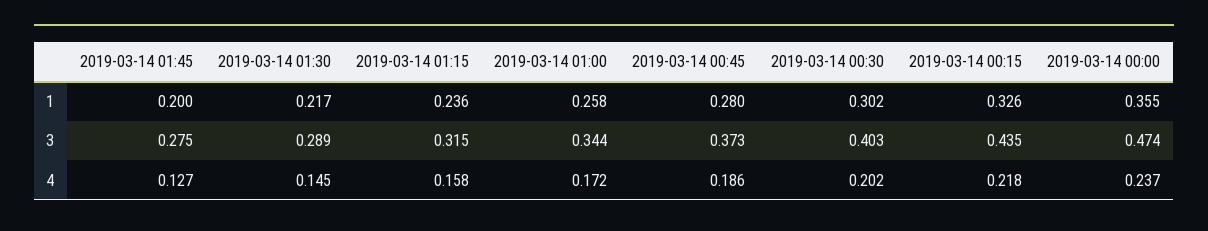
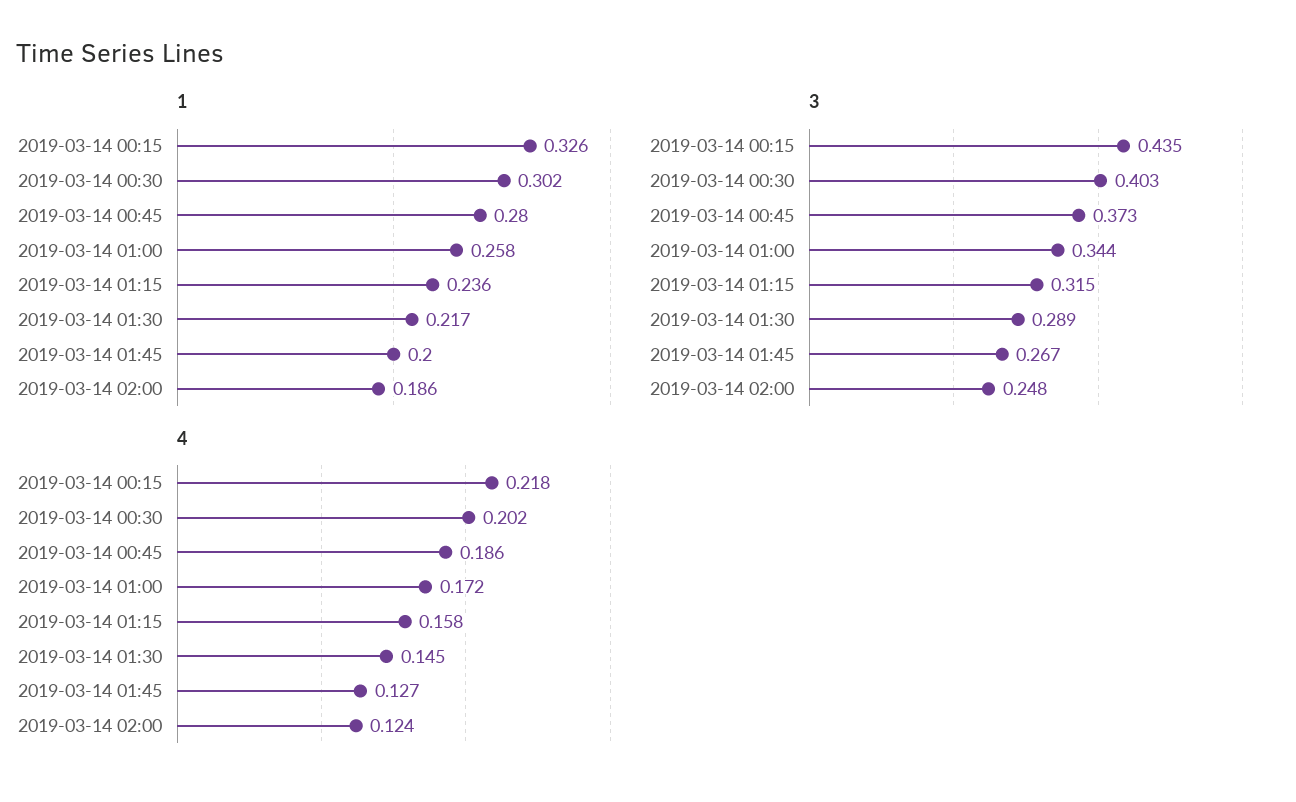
1, 2019-03-14 00:00: 0.355 -> none
3, 2019-03-14 01:45: 0.275 -> 0.267
3, 2019-03-14 00:00: 0.474 -> none
4, 2019-03-14 00:00: 0.237 -> none
1, 2019-03-14 02:00: none -> 0.186
3, 2019-03-14 02:00: none -> 0.248
4, 2019-03-14 02:00: none -> 0.124

